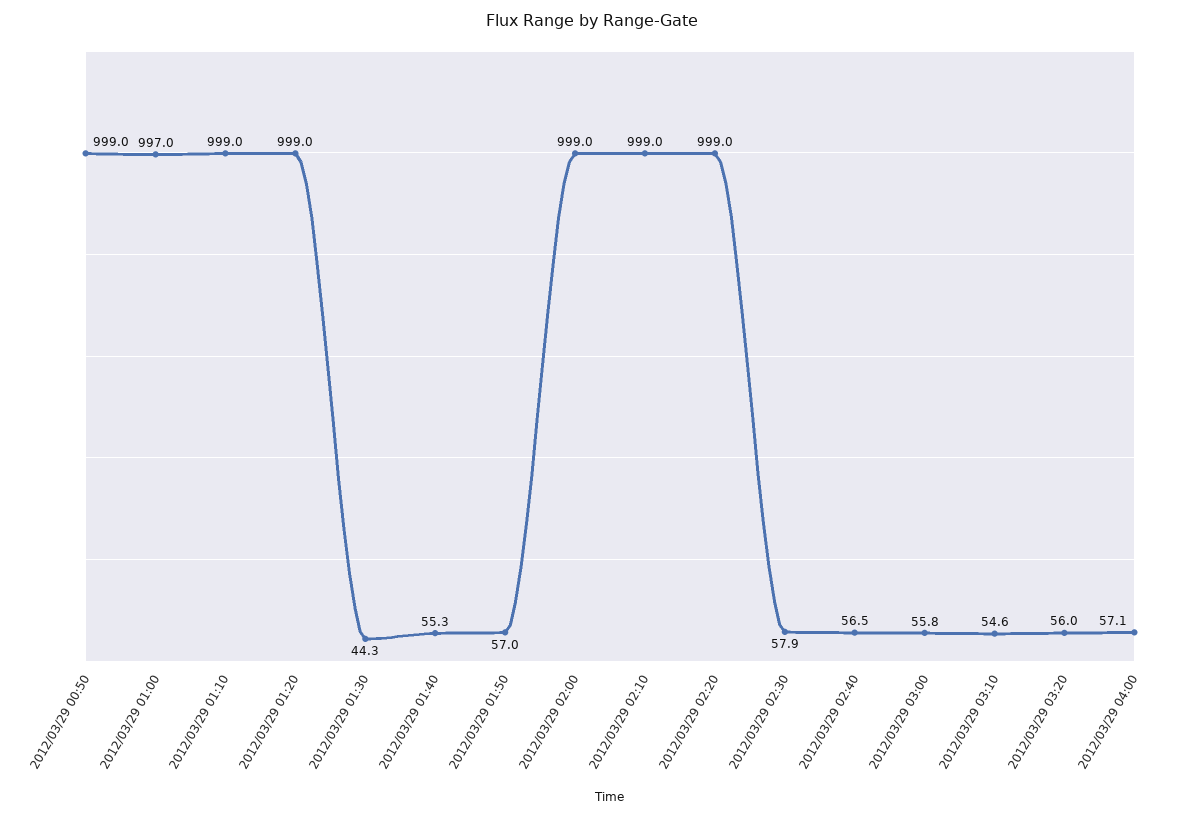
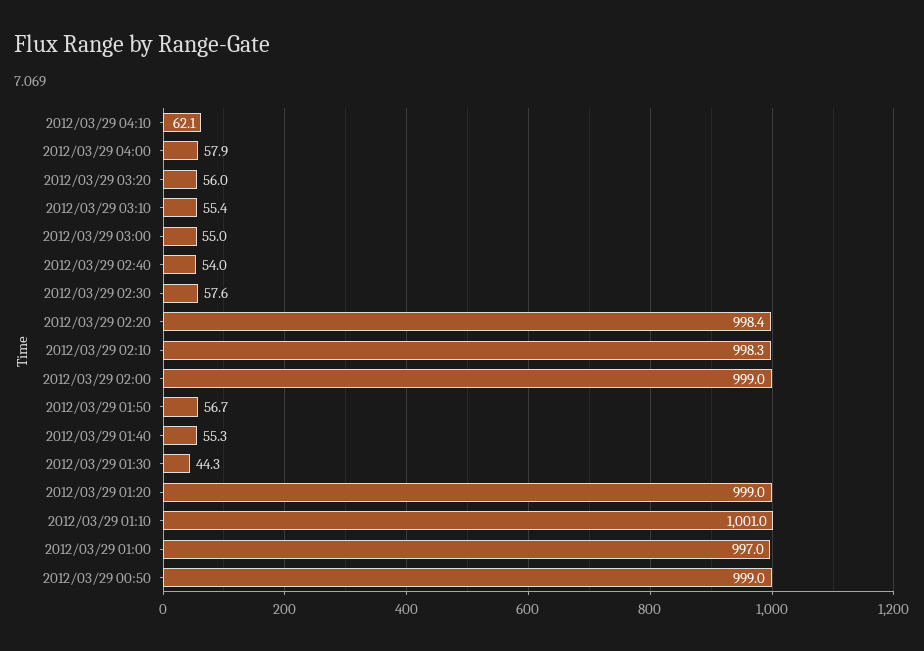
2012/03/29 01:10: 999 -> 1001
2012/03/29 01:50: 57 -> 56.7
2012/03/29 02:10: 999 -> 998.3
2012/03/29 02:20: 999 -> 998.4
2012/03/29 02:30: 57.9 -> 57.6
2012/03/29 02:40: 56.5 -> 54
2012/03/29 03:00: 55.8 -> 55
2012/03/29 03:10: 54.6 -> 55.4
2012/03/29 04:00: 57.1 -> 57.9
2012/03/29 04:10: none -> 62.1

